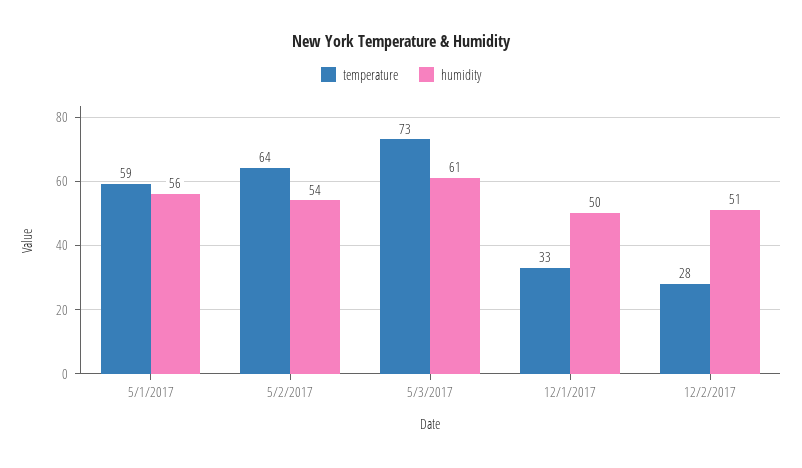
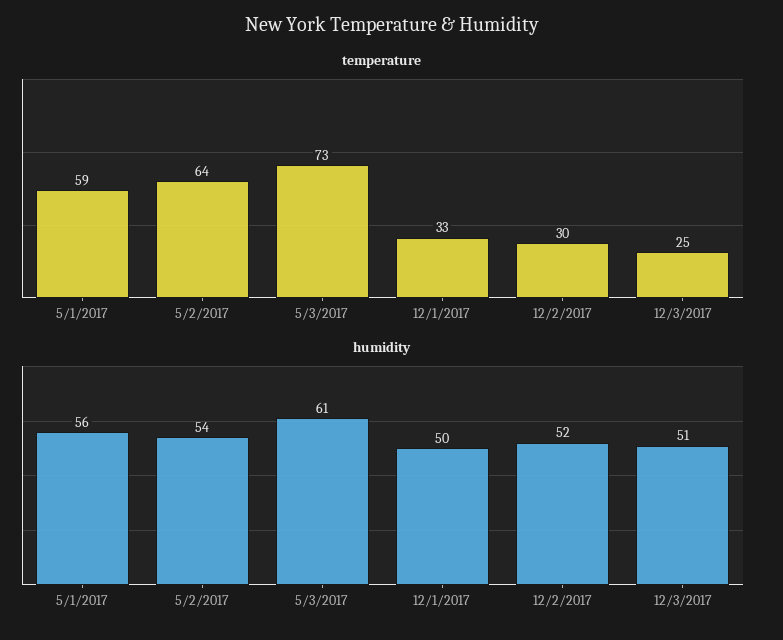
temperature, 12/2/2017: 28 -> 30
humidity, 12/2/2017: 51 -> 52
temperature, 12/3/2017: none -> 25
humidity, 12/3/2017: none -> 51

